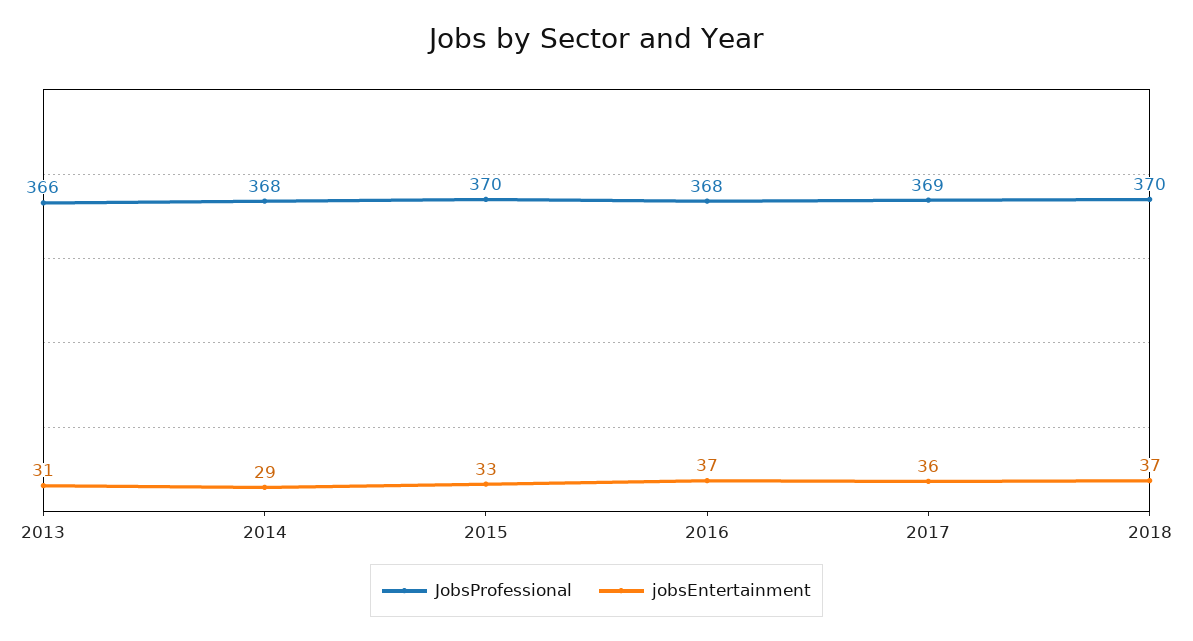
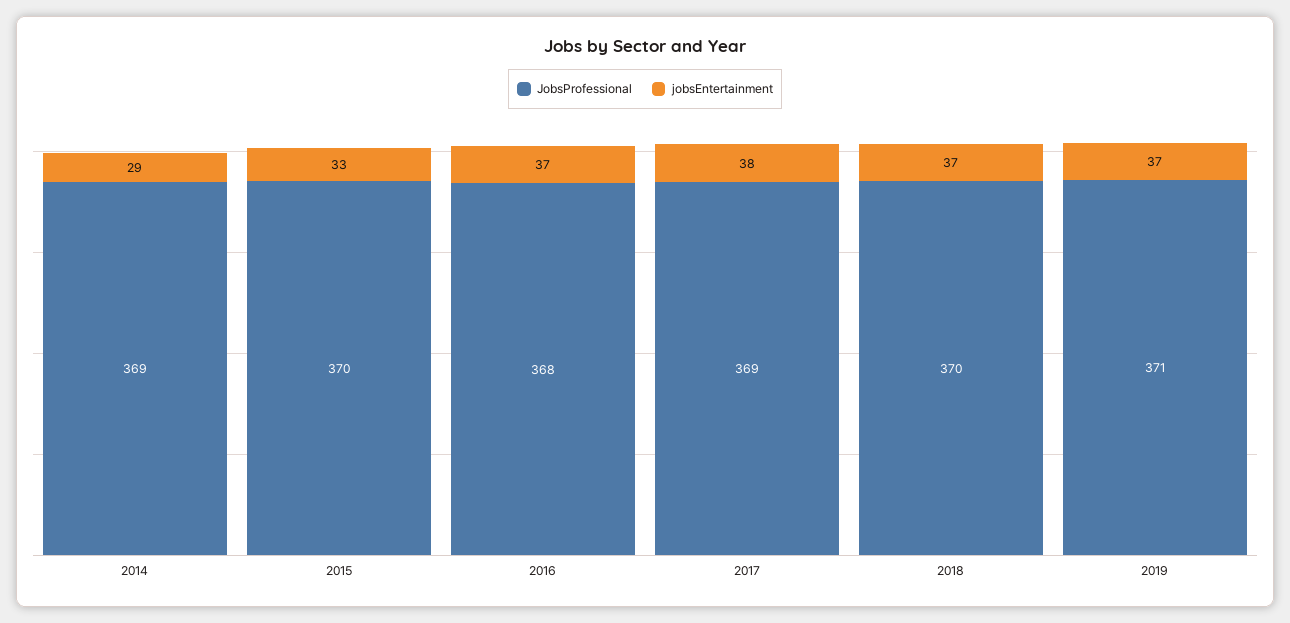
JobsProfessional, 2013: 366 -> none
jobsEntertainment, 2013: 31 -> none
JobsProfessional, 2014: 368 -> 369
jobsEntertainment, 2017: 36 -> 38
JobsProfessional, 2019: none -> 371
jobsEntertainment, 2019: none -> 37

